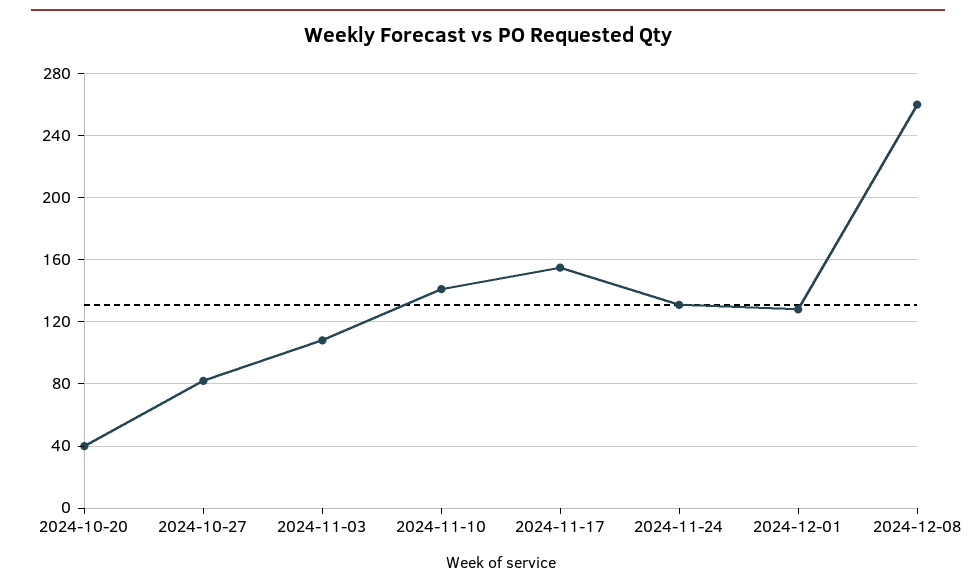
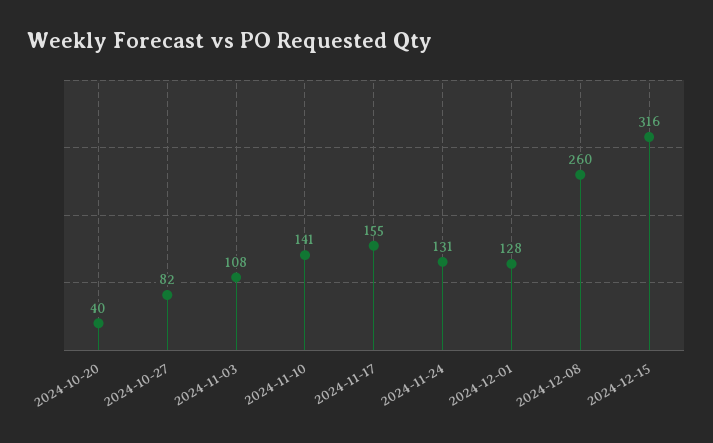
2024-12-15: none -> 316

